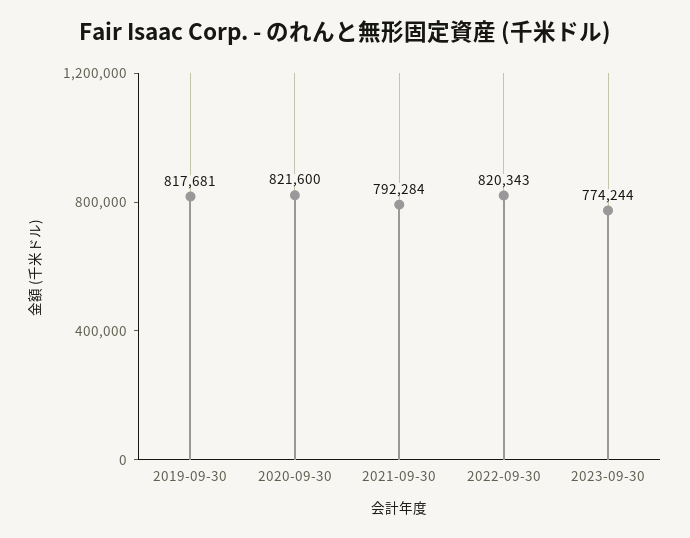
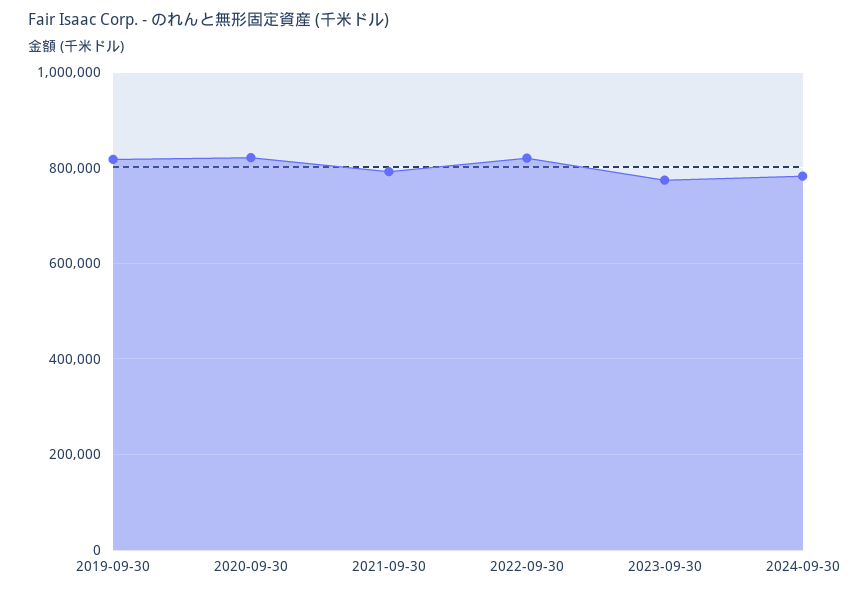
2024-09-30: none -> 780000

